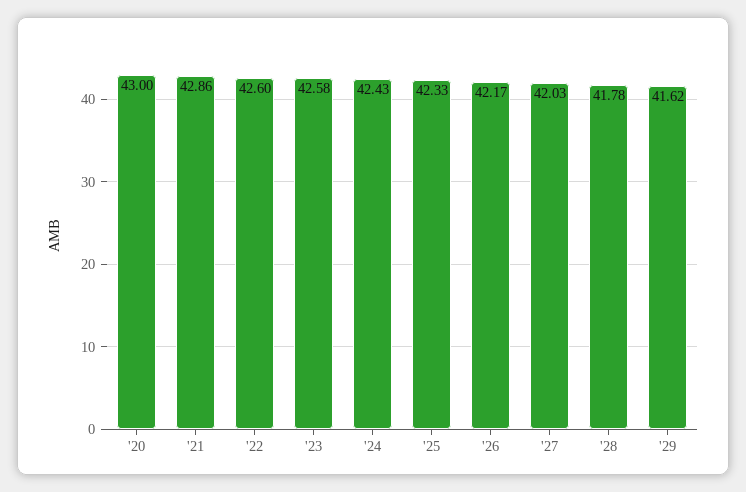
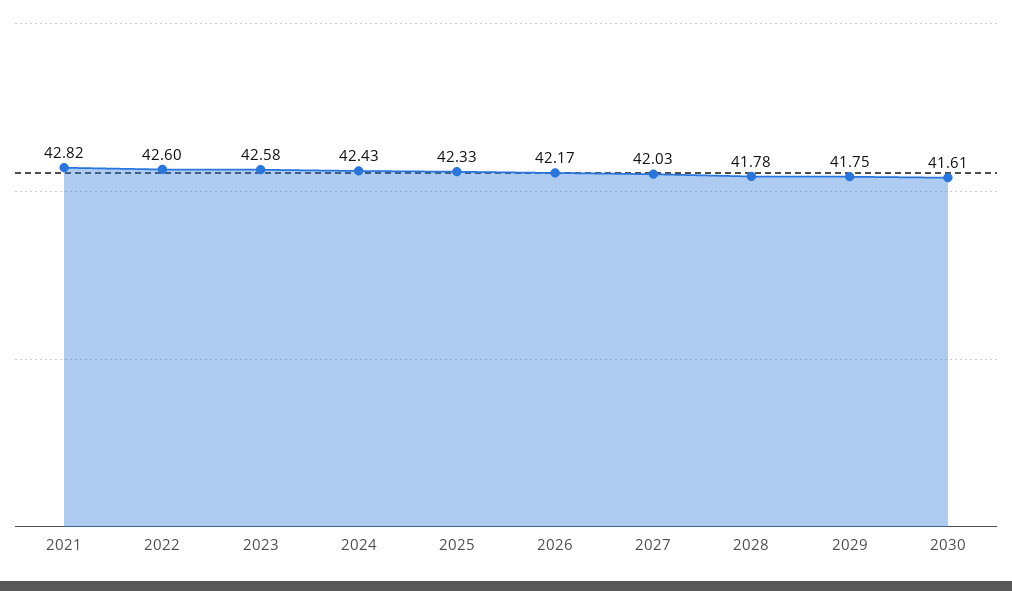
'20: 43 -> none
'21: 42.86 -> 42.82
'29: 41.62 -> 41.75
2030: none -> 41.61

